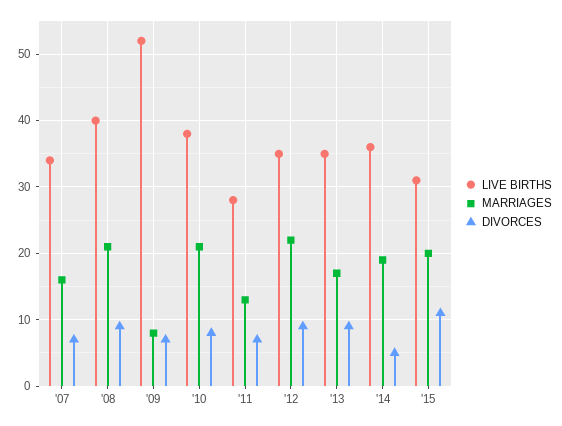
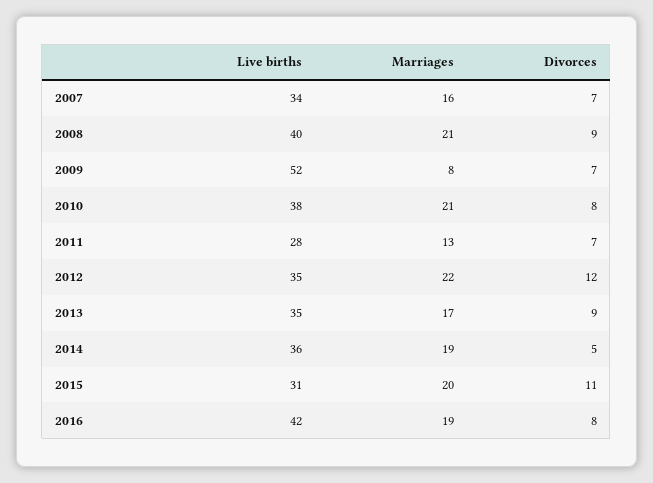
DIVORCES, '12: 9 -> 12
LIVE BIRTHS, 2016: none -> 42
MARRIAGES, 2016: none -> 19
DIVORCES, 2016: none -> 8

